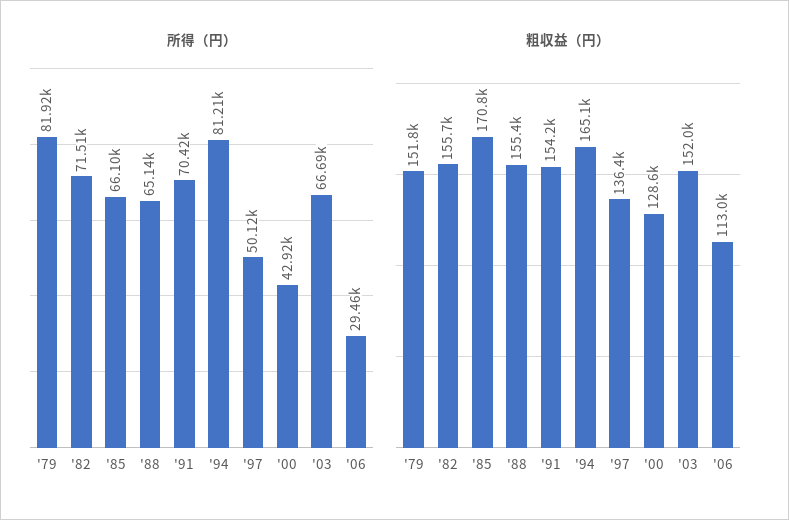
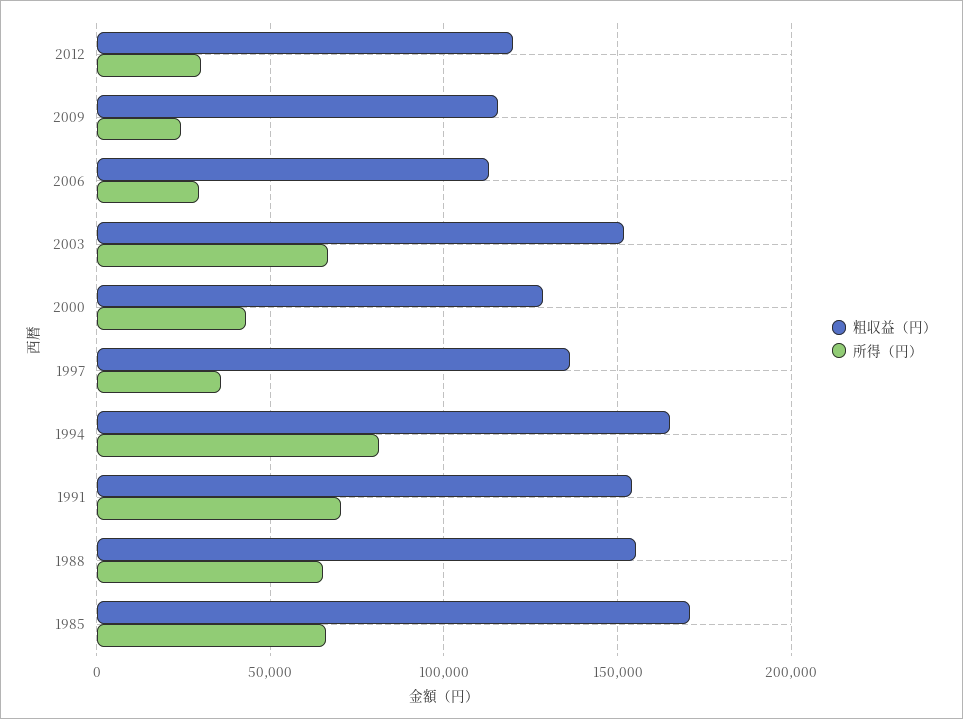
所得（円）, '79: 81920 -> none
所得（円）, '82: 71510 -> none
所得（円）, '97: 50120 -> 35000
粗収益（円）, '79: 151800 -> none
粗収益（円）, '82: 155700 -> none
粗収益（円）, 2012: none -> 120000
所得（円）, 2012: none -> 30000
粗収益（円）, 2009: none -> 115000
所得（円）, 2009: none -> 25000

